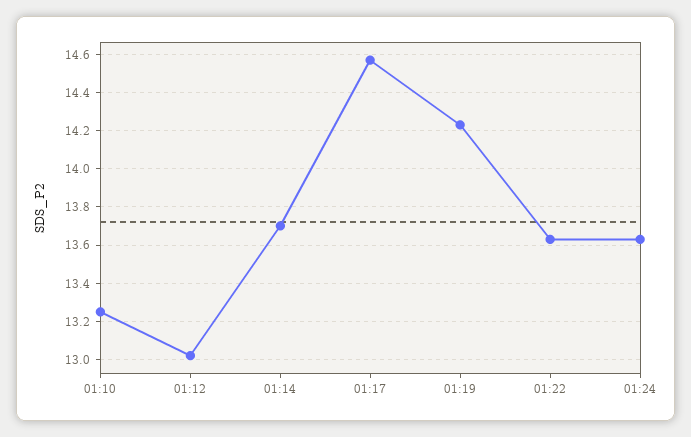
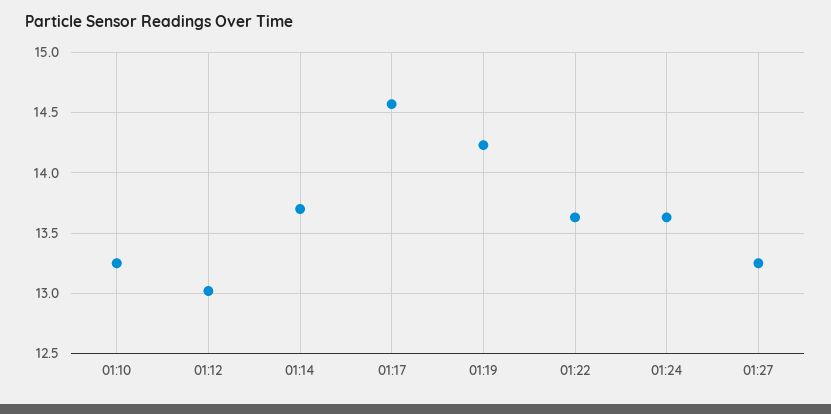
01:27: none -> 13.25

